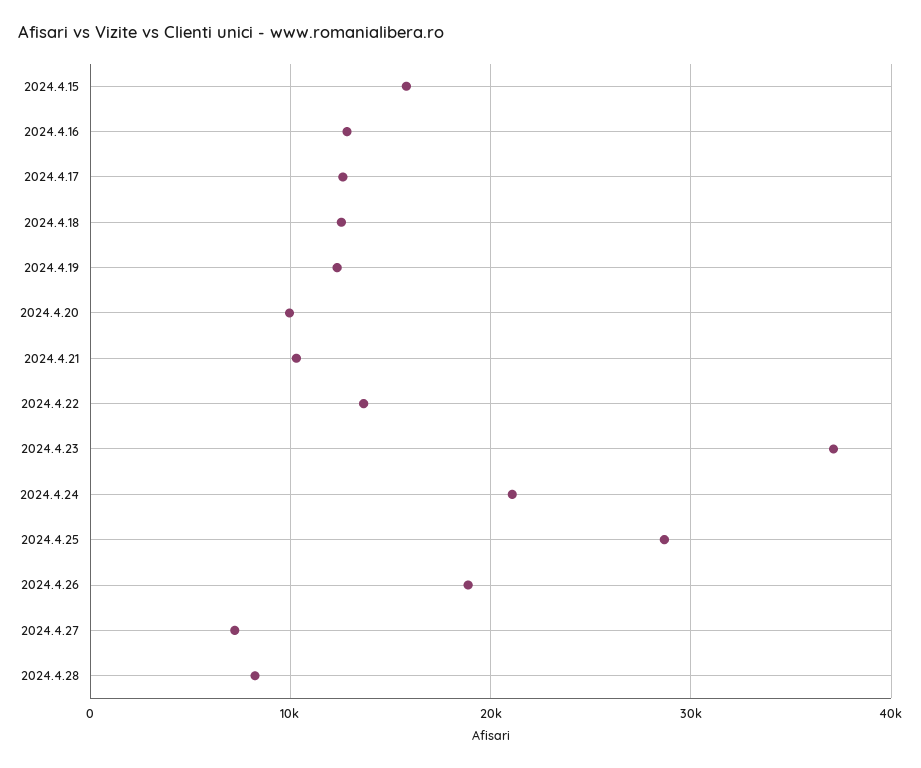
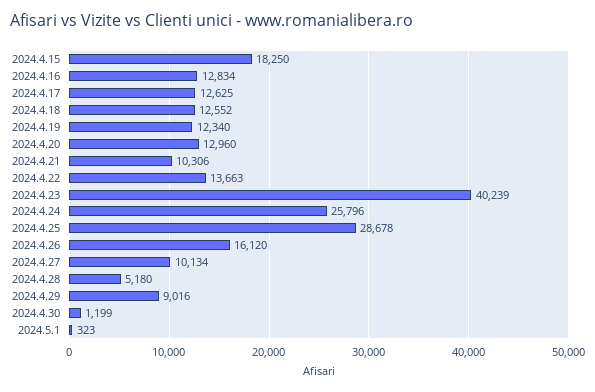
2024.4.15: 16000 -> 18250
2024.4.20: 10000 -> 12960
2024.4.23: 37000 -> 40239
2024.4.24: 21000 -> 25796
2024.4.26: 19000 -> 16120
2024.4.27: 7000 -> 10134
2024.4.28: 8000 -> 5180
2024.4.29: none -> 9016
2024.4.30: none -> 1199
2024.5.1: none -> 323

